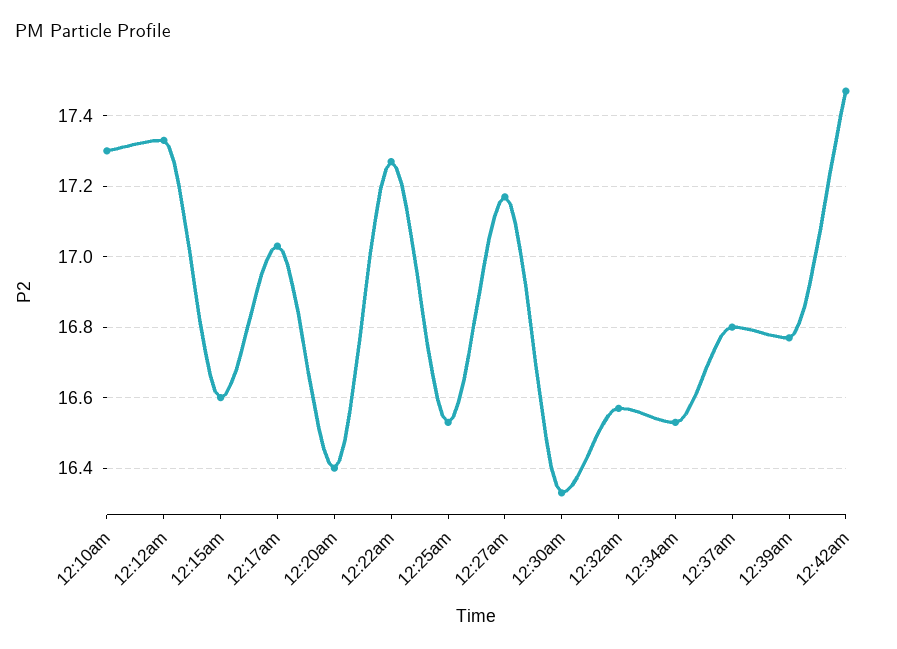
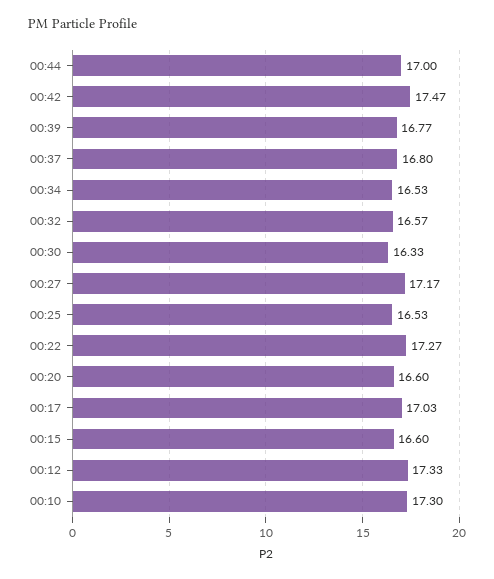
12:20am: 16.4 -> 16.6
00:44: none -> 17

